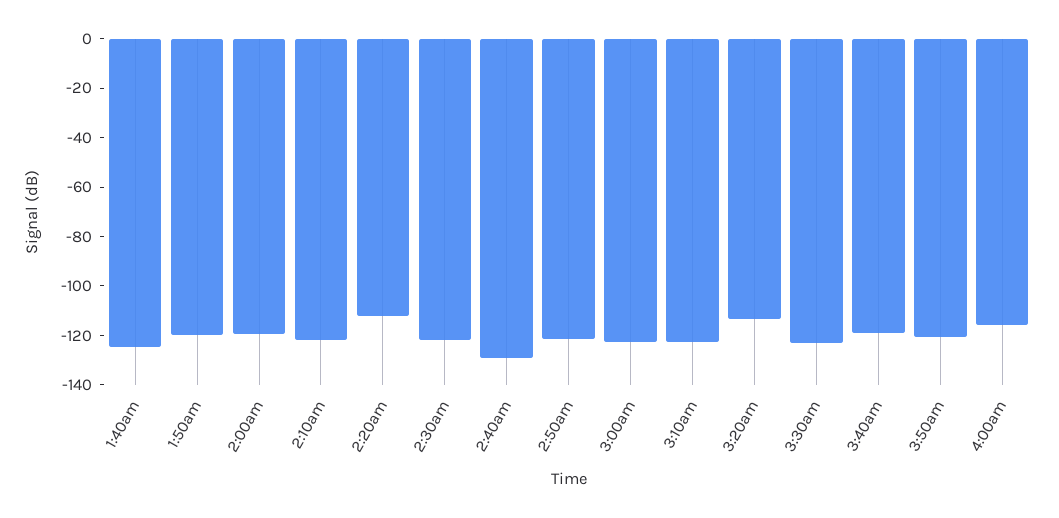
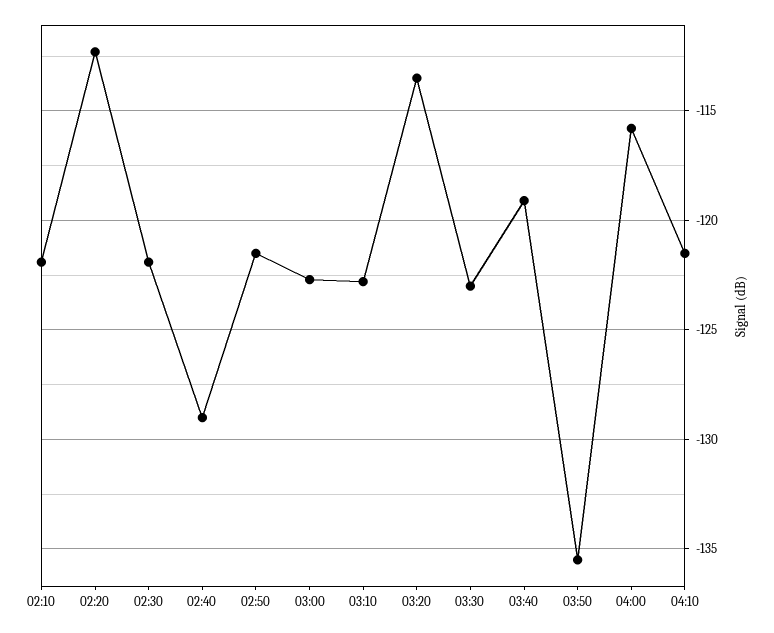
1:40am: -125 -> none
1:50am: -120 -> none
2:00am: -120 -> none
3:50am: -120 -> -135.5
04:10: none -> -121.5

